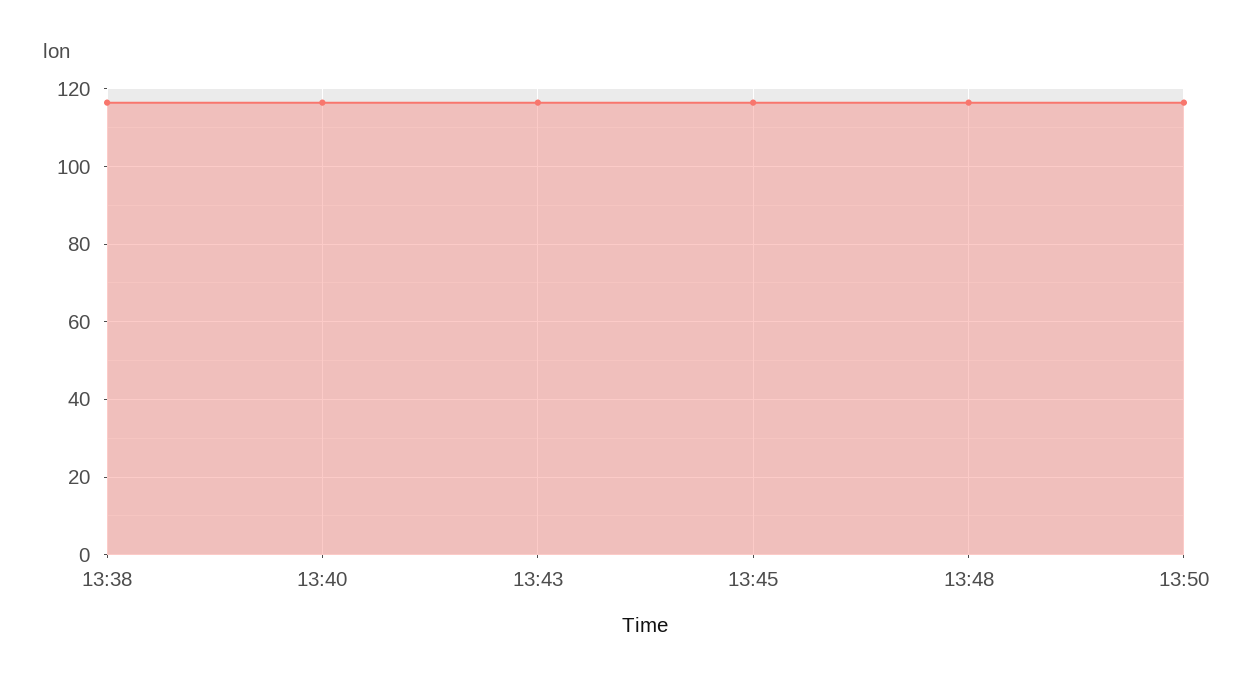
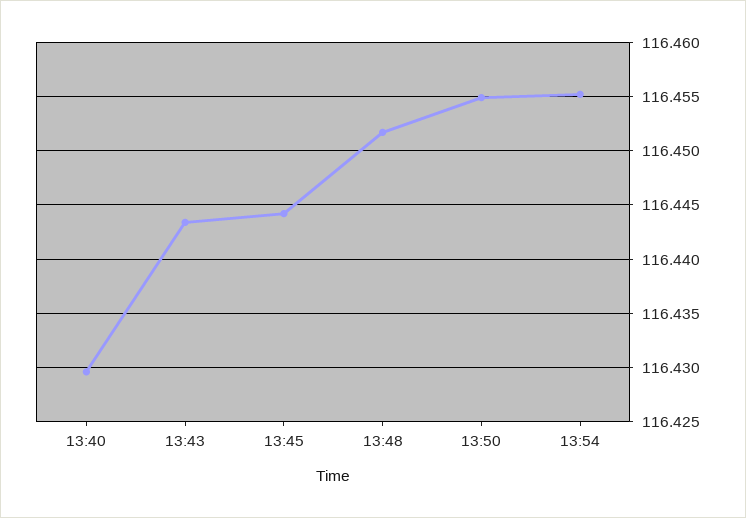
13:38: 116 -> none
13:54: none -> 116.455

